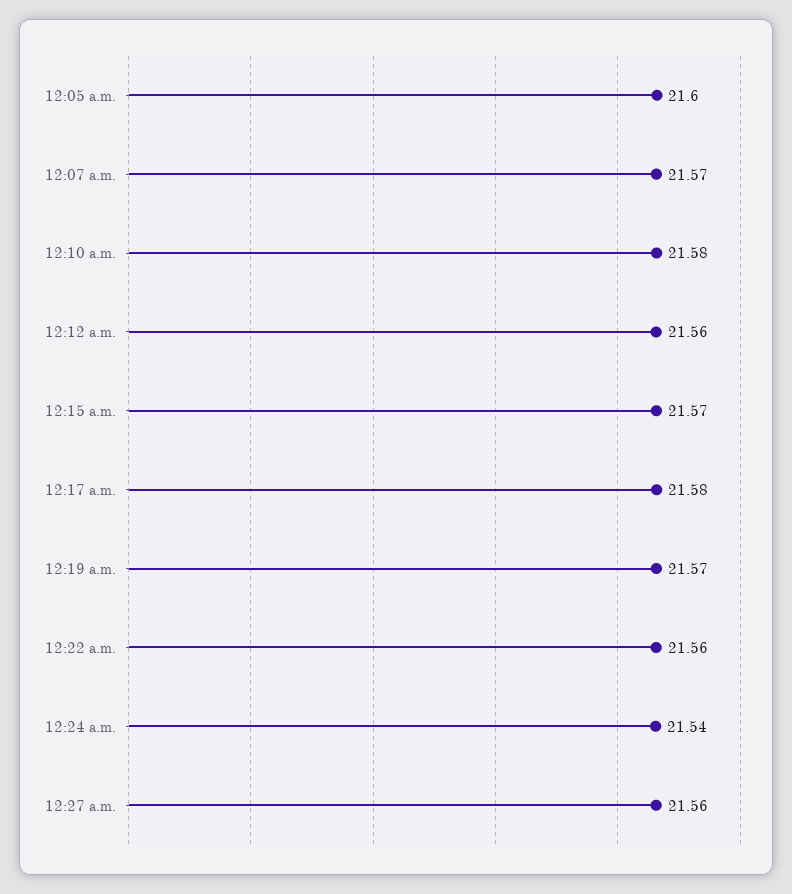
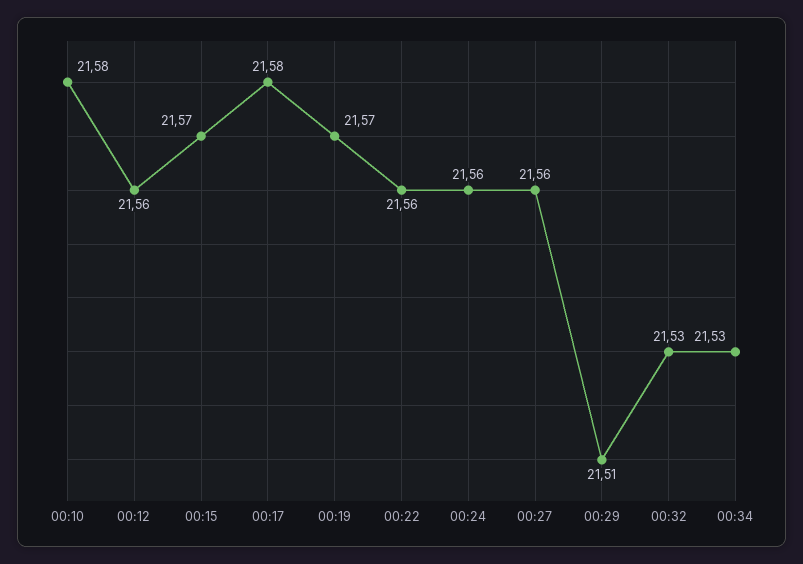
12:05 a.m.: 21.6 -> none
12:07 a.m.: 21.57 -> none
12:24 a.m.: 21.54 -> 21.56
00:29: none -> 21.51
00:32: none -> 21.53
00:34: none -> 21.53

